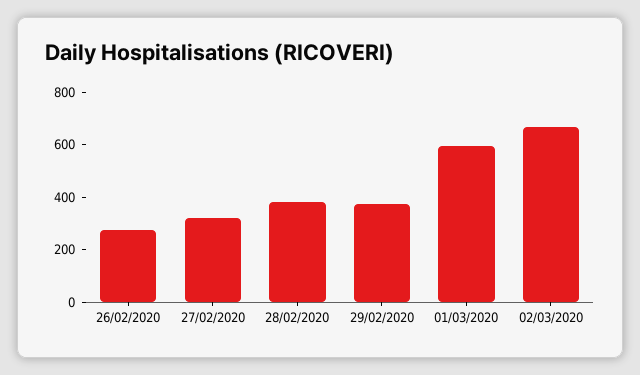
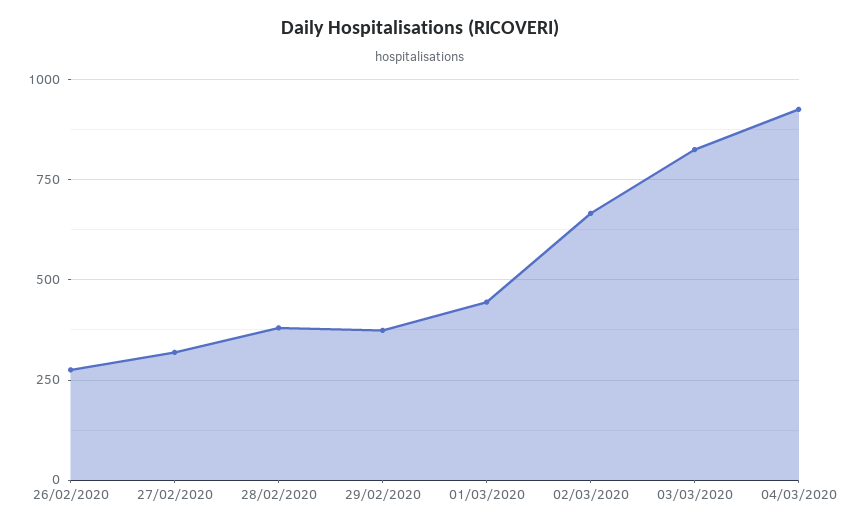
01/03/2020: 600 -> 450
03/03/2020: none -> 825
04/03/2020: none -> 925

